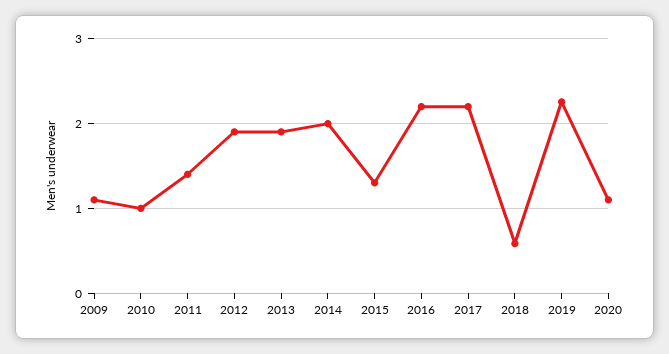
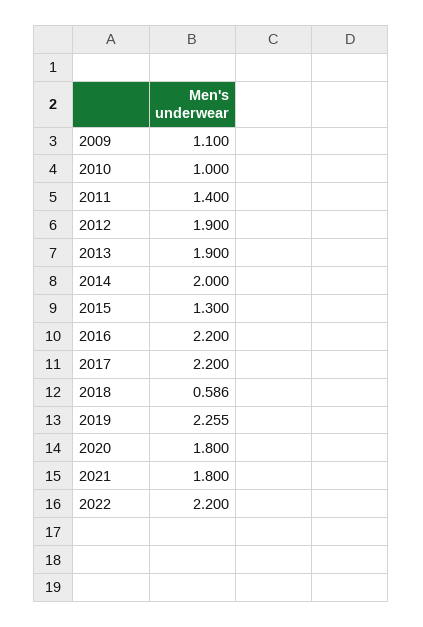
2020: 1.1 -> 1.8
2021: none -> 1.8
2022: none -> 2.2

